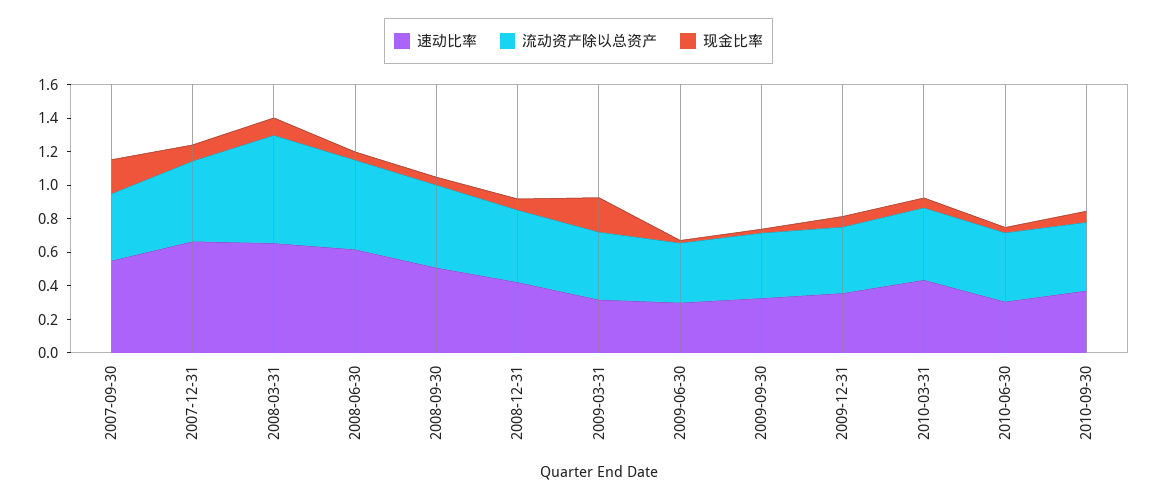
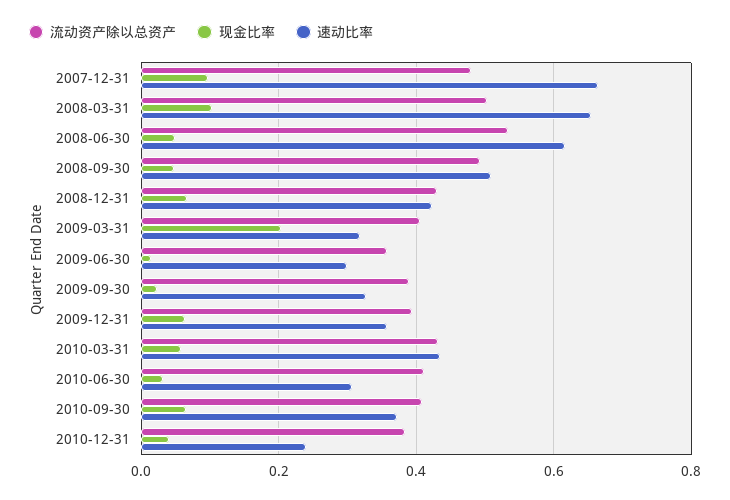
速动比率, 2007-09-30: 0.55 -> none
流动资产除以总资产, 2007-09-30: 0.4 -> none
现金比率, 2007-09-30: 0.2 -> none
流动资产除以总资产, 2008-03-31: 0.65 -> 0.5
流动资产除以总资产, 2010-12-31: none -> 0.38
现金比率, 2010-12-31: none -> 0.04
速动比率, 2010-12-31: none -> 0.24

